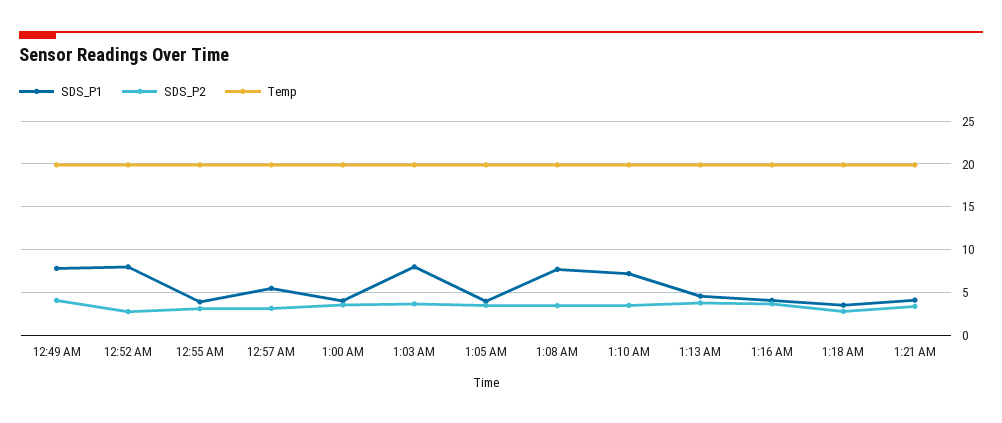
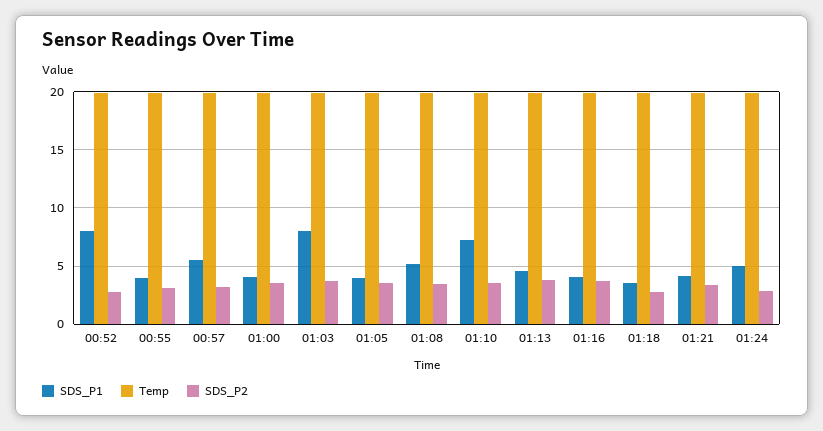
SDS_P1, 12:49 AM: 8 -> none
SDS_P2, 12:49 AM: 4 -> none
Temp, 12:49 AM: 20 -> none
SDS_P1, 1:08 AM: 8 -> 5
SDS_P1, 01:24: none -> 5
Temp, 01:24: none -> 20
SDS_P2, 01:24: none -> 3

